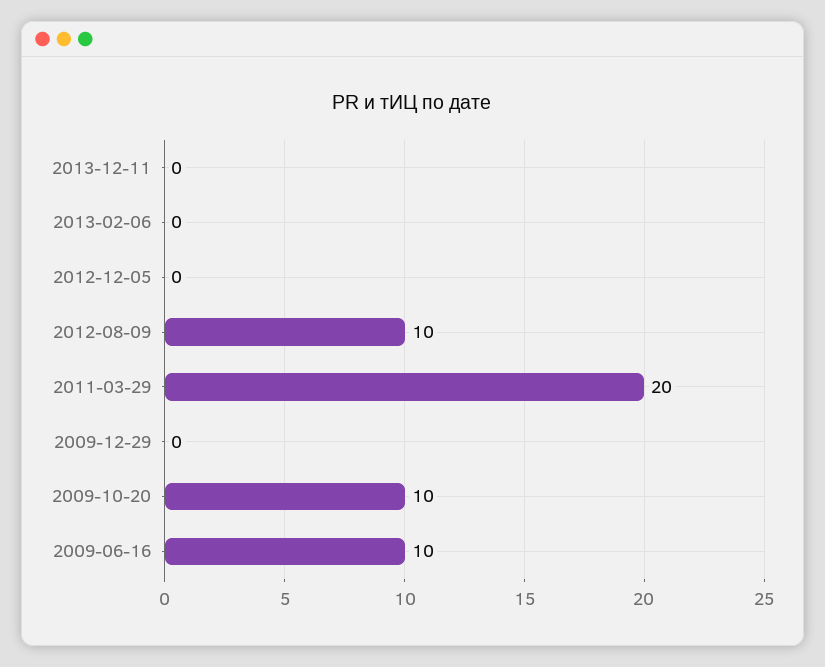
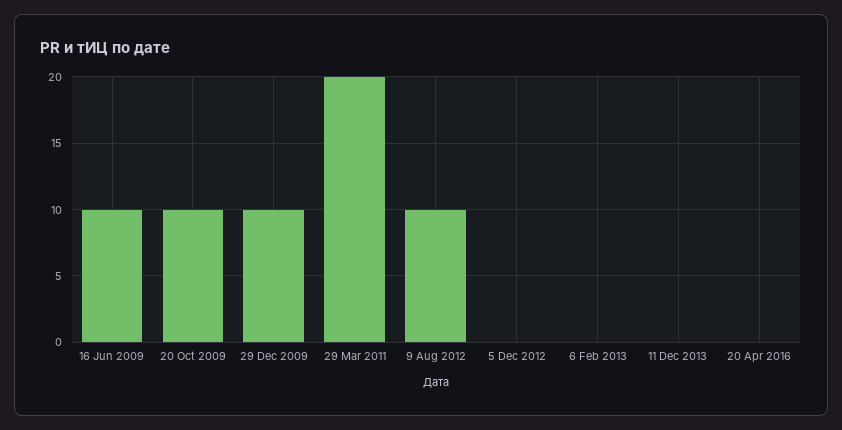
2009-12-29: 0 -> 10
20 Apr 2016: none -> 0

